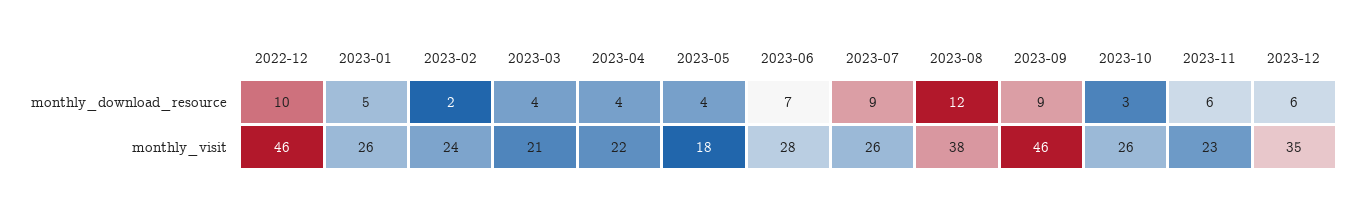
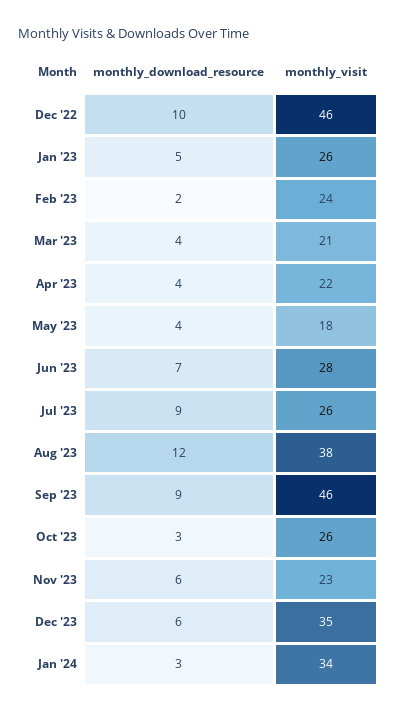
Jan '24, monthly_download_resource: none -> 3
Jan '24, monthly_visit: none -> 34

